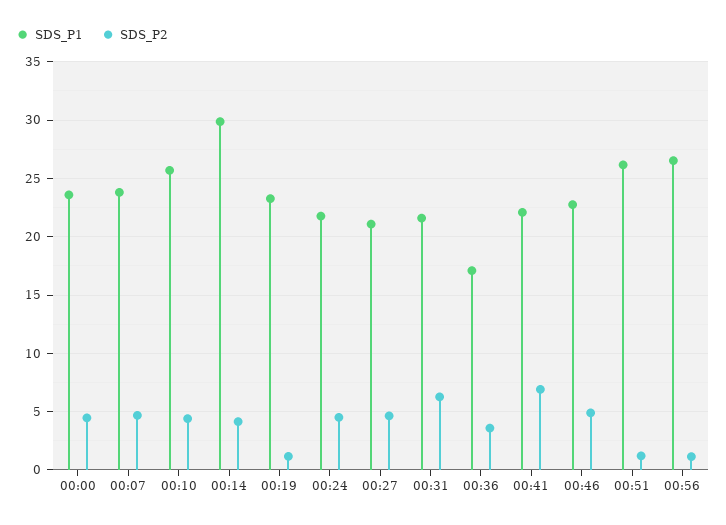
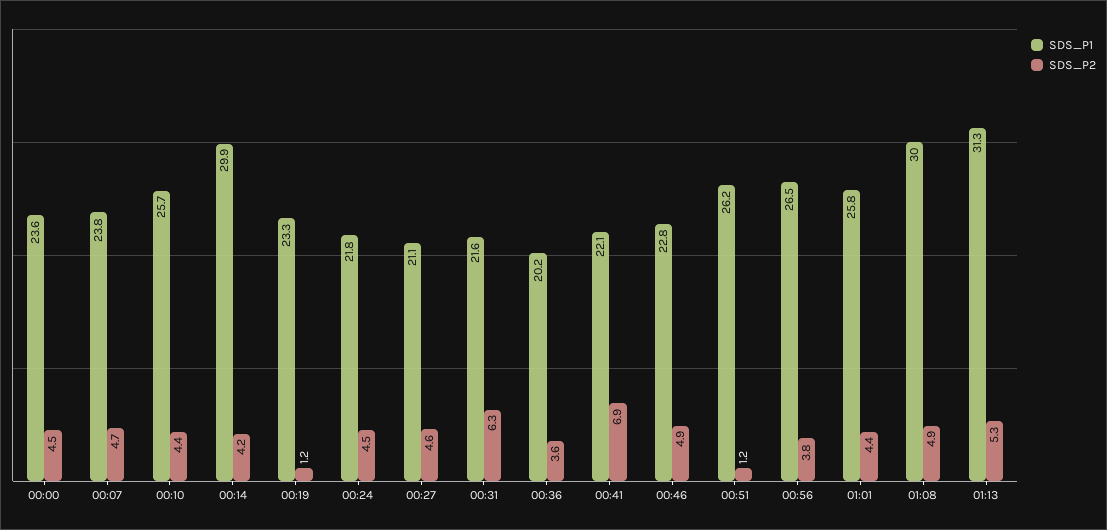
SDS_P1, 00:36: 17 -> 20.2
SDS_P2, 00:56: 1 -> 3.8
SDS_P1, 01:01: none -> 25.8
SDS_P2, 01:01: none -> 4.4
SDS_P1, 01:08: none -> 30
SDS_P2, 01:08: none -> 4.9
SDS_P1, 01:13: none -> 31.3
SDS_P2, 01:13: none -> 5.3

